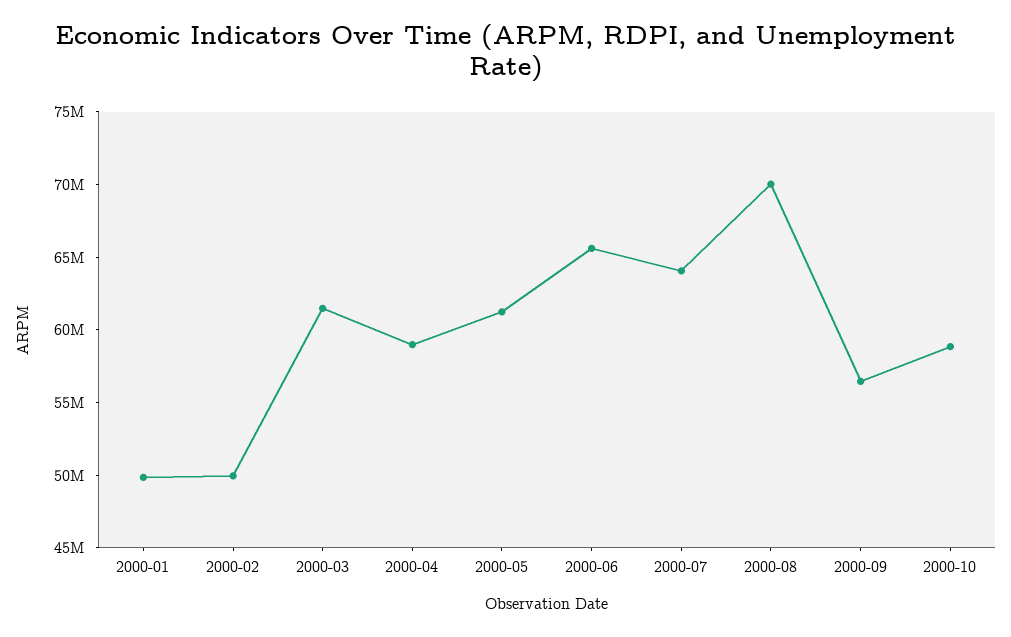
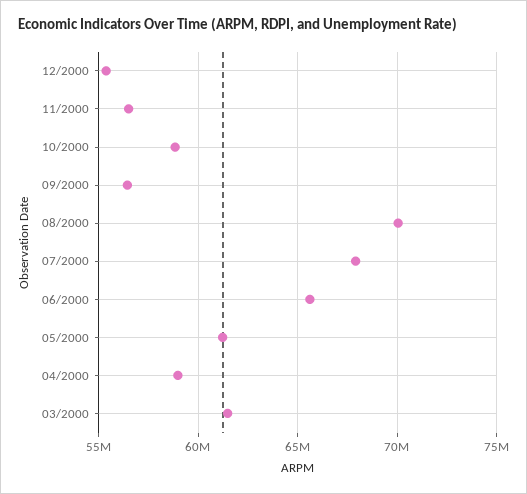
2000-01: 50000000 -> none
2000-02: 50000000 -> none
2000-07: 64000000 -> 68000000
12/2000: none -> 55500000
11/2000: none -> 56500000

